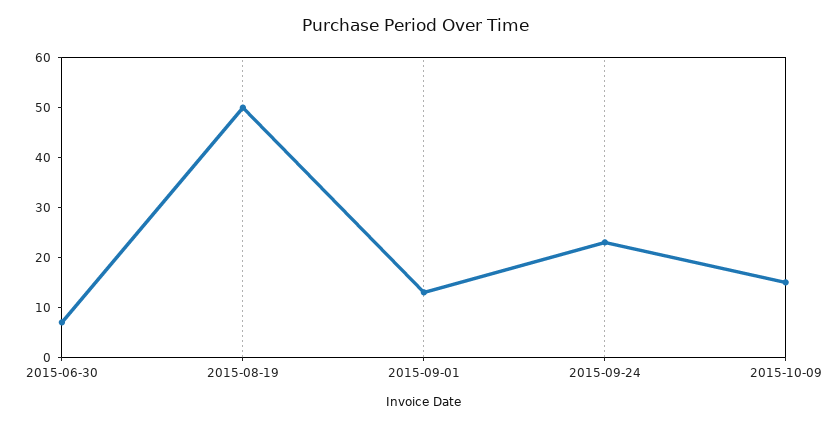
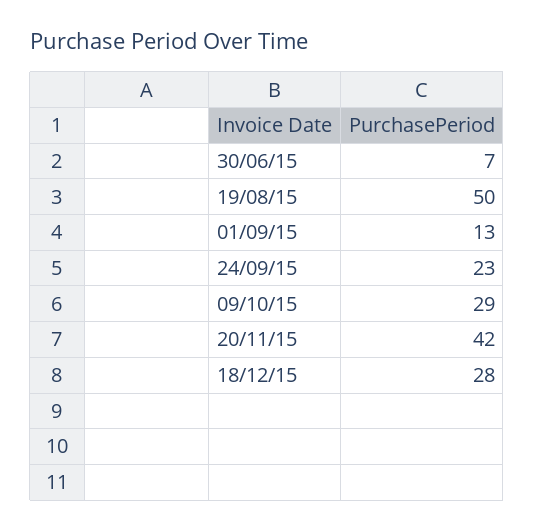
2015-10-09: 15 -> 29
20/11/15: none -> 42
18/12/15: none -> 28

